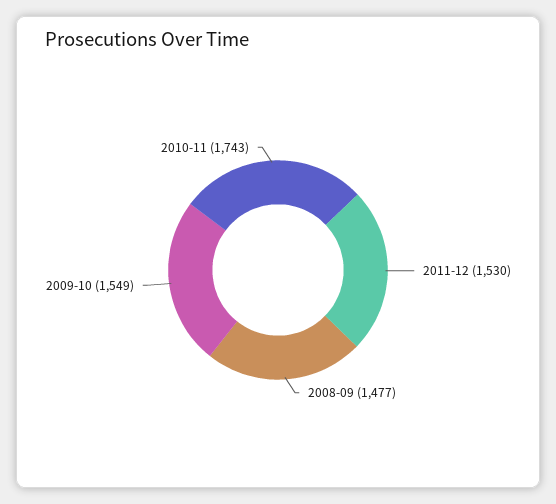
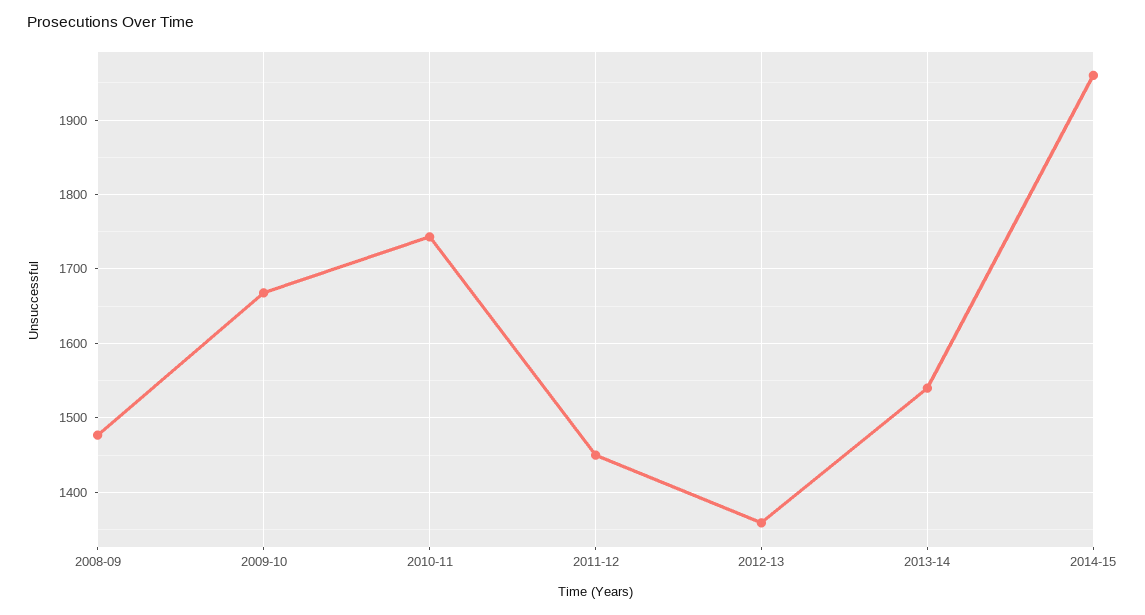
2011-12: 1530 -> 1450
2009-10: 1549 -> 1670
2012-13: none -> 1360
2013-14: none -> 1540
2014-15: none -> 1960

